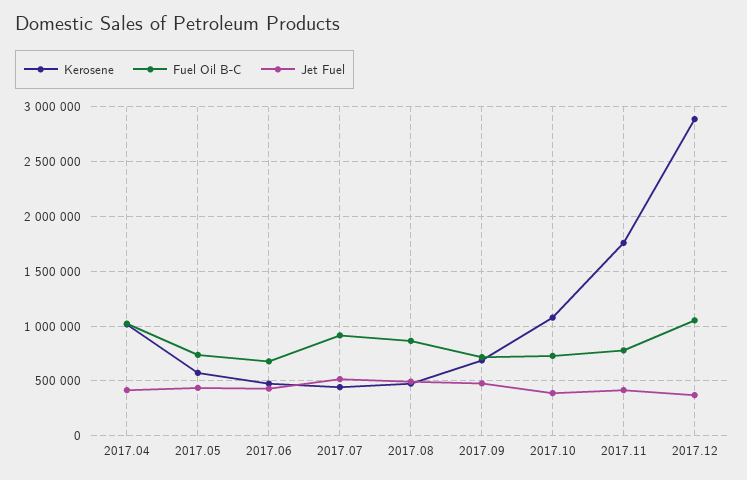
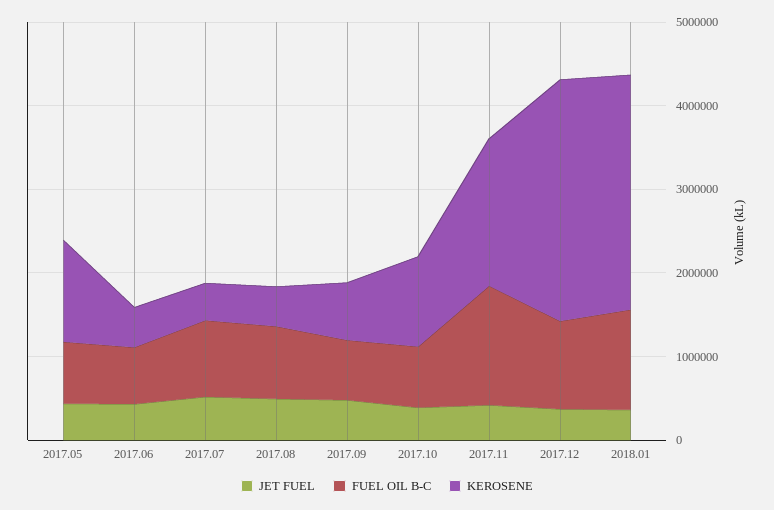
Kerosene, 2017.04: 1000000 -> none
Fuel Oil B-C, 2017.04: 1000000 -> none
Jet Fuel, 2017.04: 400000 -> none
Kerosene, 2017.05: 600000 -> 1200000
Fuel Oil B-C, 2017.11: 800000 -> 1400000
Jet Fuel, 2018.01: none -> 400000
Fuel Oil B-C, 2018.01: none -> 1200000
Kerosene, 2018.01: none -> 2800000

